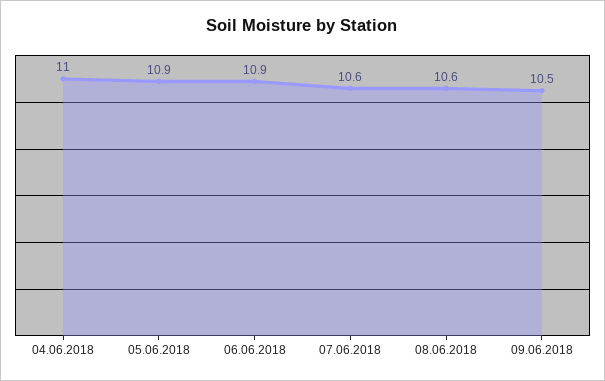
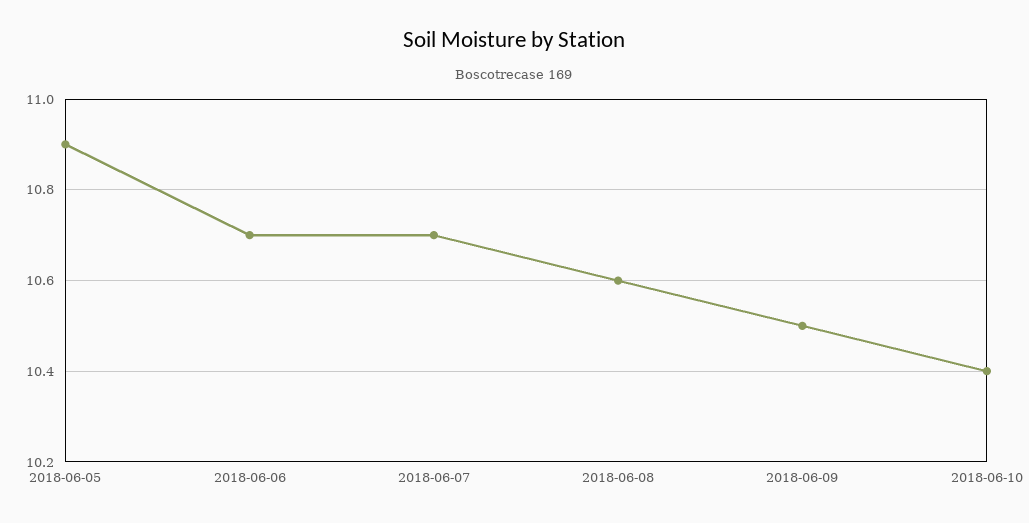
04.06.2018: 11 -> none
06.06.2018: 10.9 -> 10.7
07.06.2018: 10.6 -> 10.7
2018-06-10: none -> 10.4

